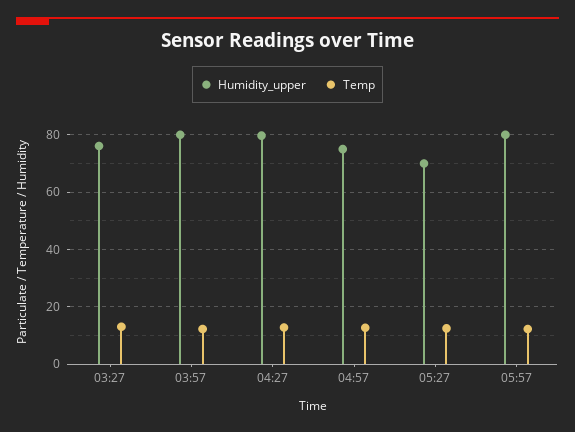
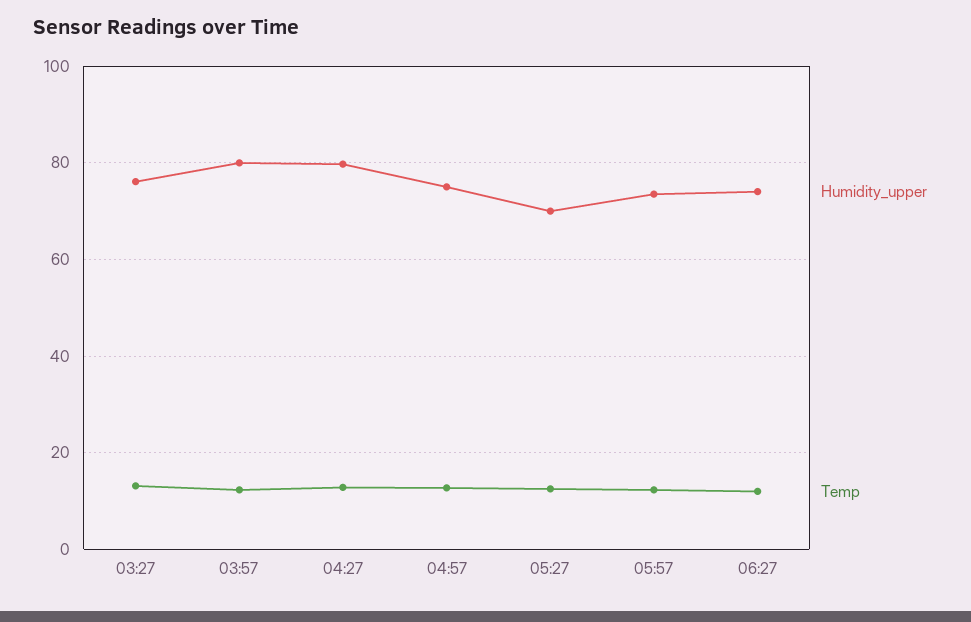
Humidity_upper, 05:57: 80 -> 74
Humidity_upper, 06:27: none -> 74
Temp, 06:27: none -> 12

